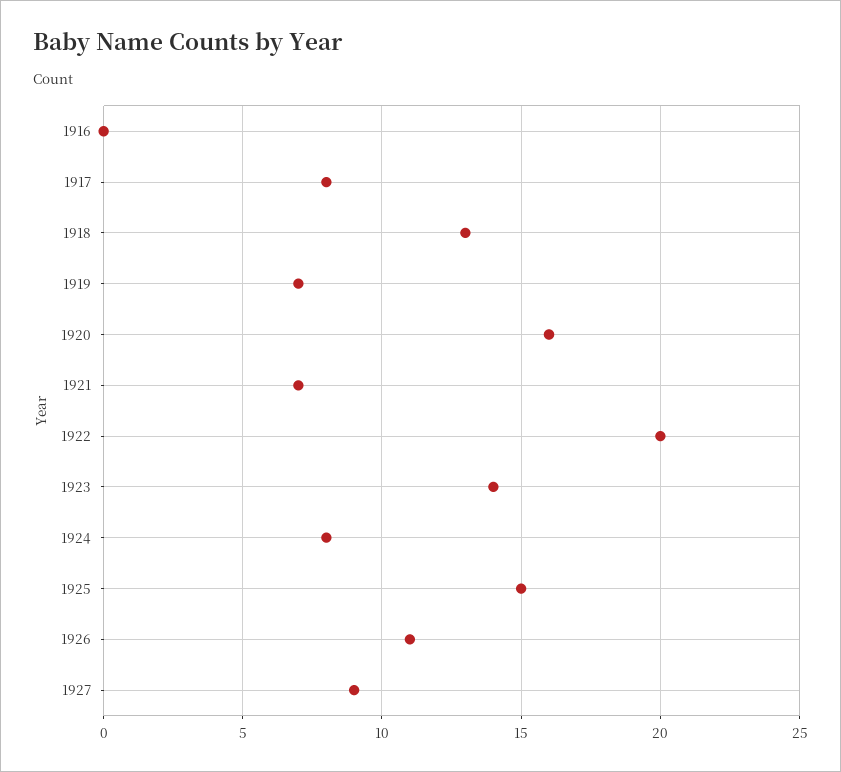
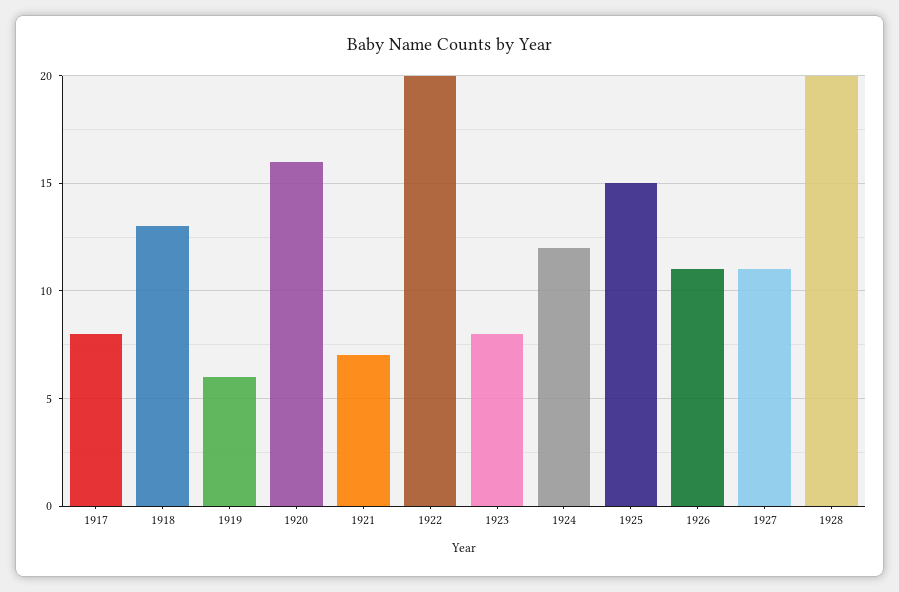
1916: 0 -> none
1919: 7 -> 6
1923: 14 -> 8
1924: 8 -> 12
1927: 9 -> 11
1928: none -> 20

